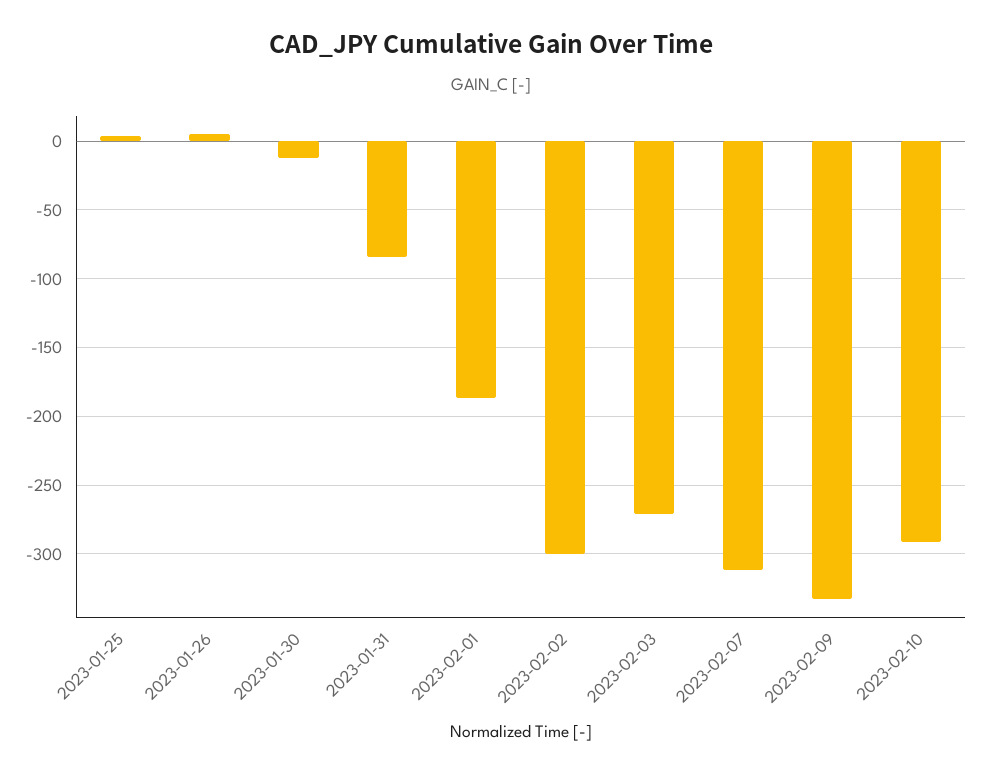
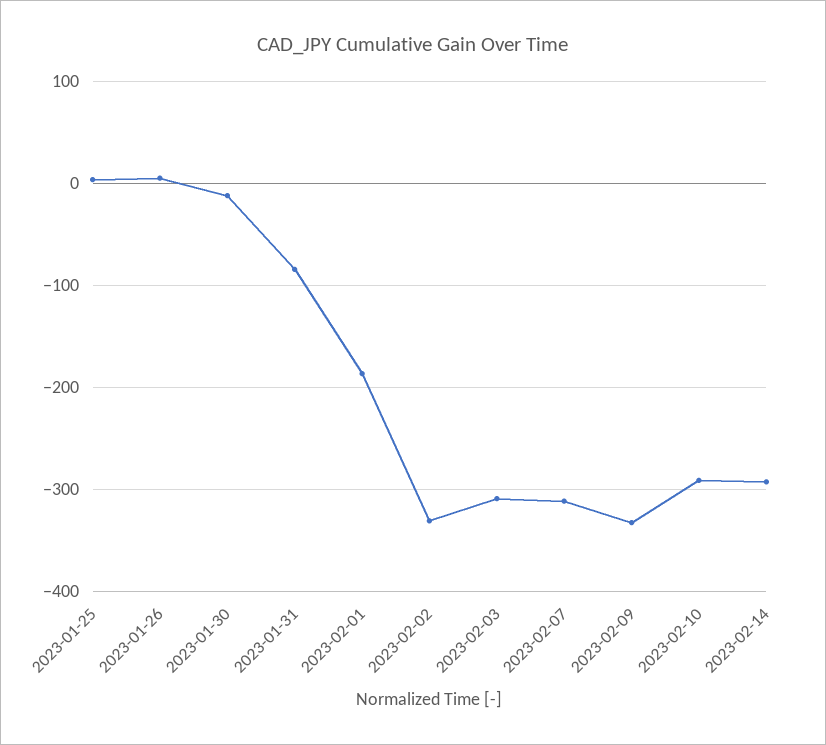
2023-02-02: -300 -> -330
2023-02-03: -270 -> -310
2023-02-14: none -> -290

